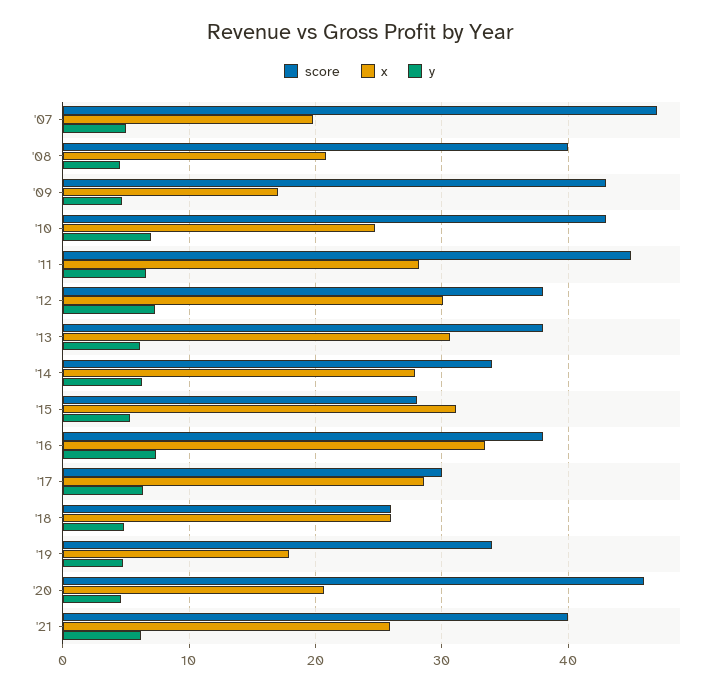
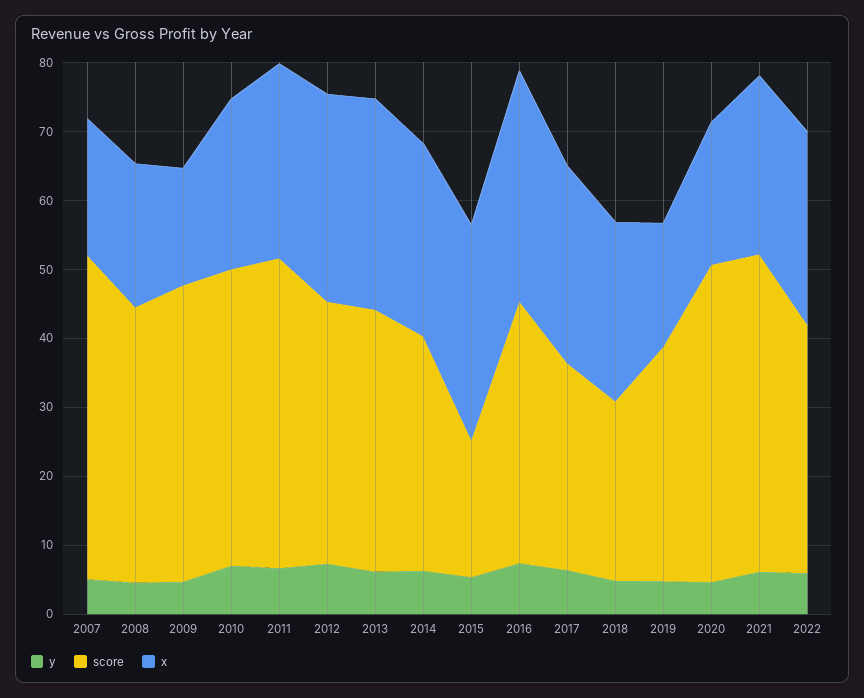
score, '15: 28 -> 20
score, '21: 40 -> 46
y, 2022: none -> 6
score, 2022: none -> 36
x, 2022: none -> 28

